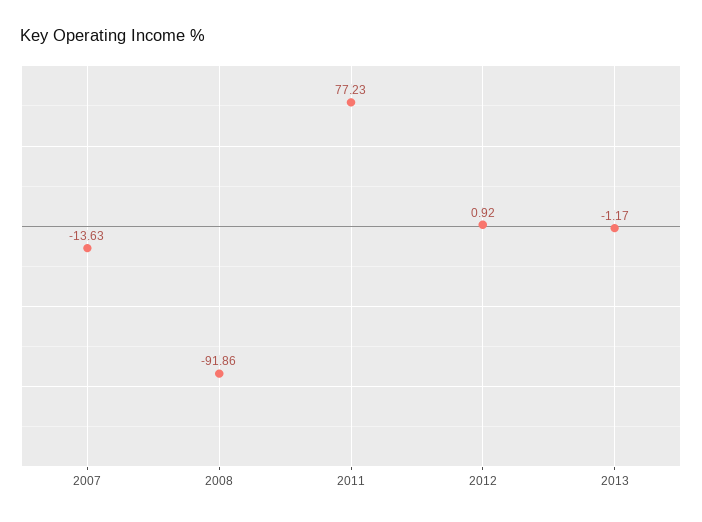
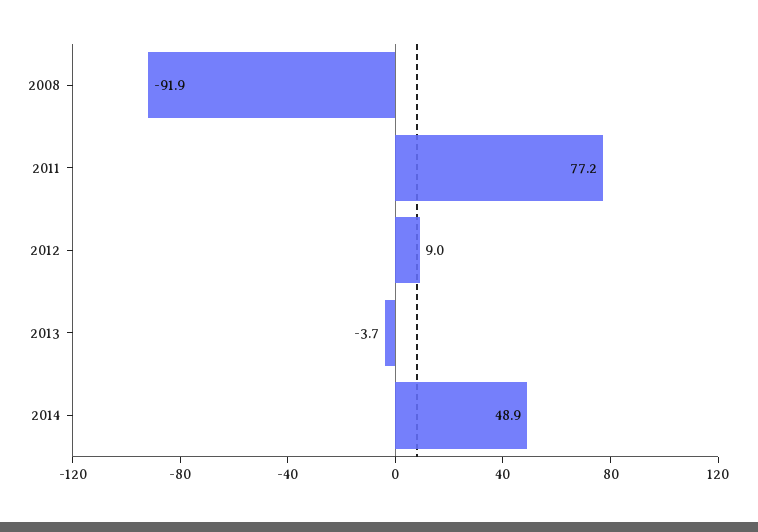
2007: -13.63 -> none
2012: 0.92 -> 9
2013: -1.17 -> -3.7
2014: none -> 48.9

